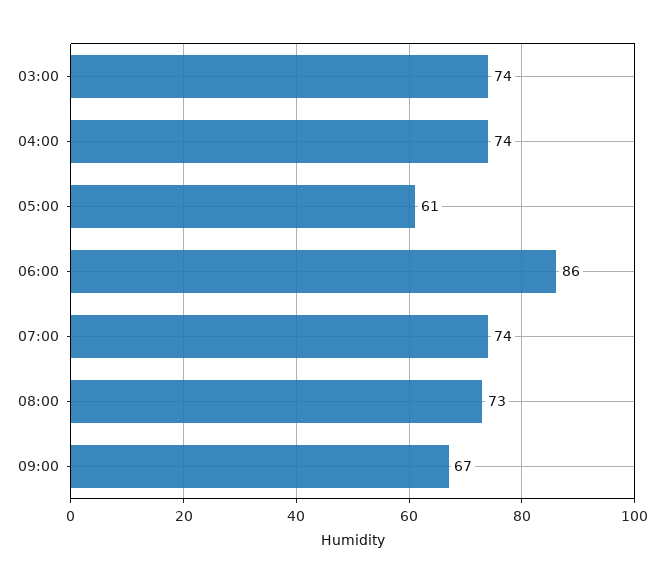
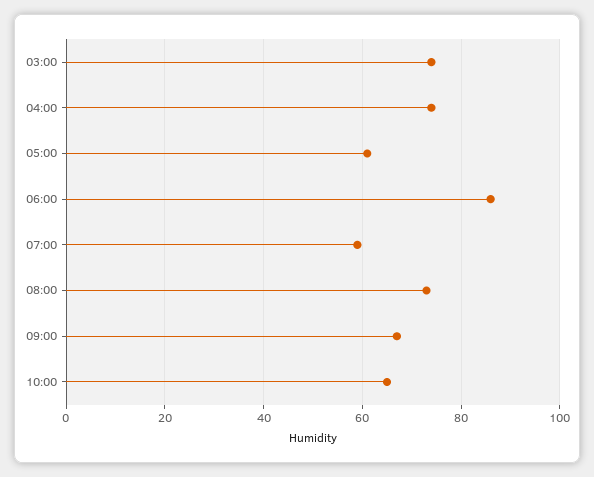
07:00: 74 -> 60
10:00: none -> 65

